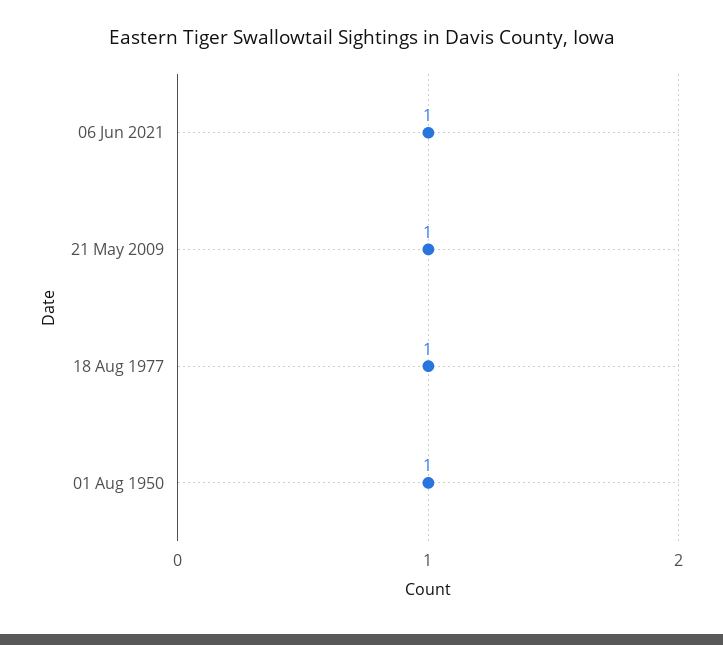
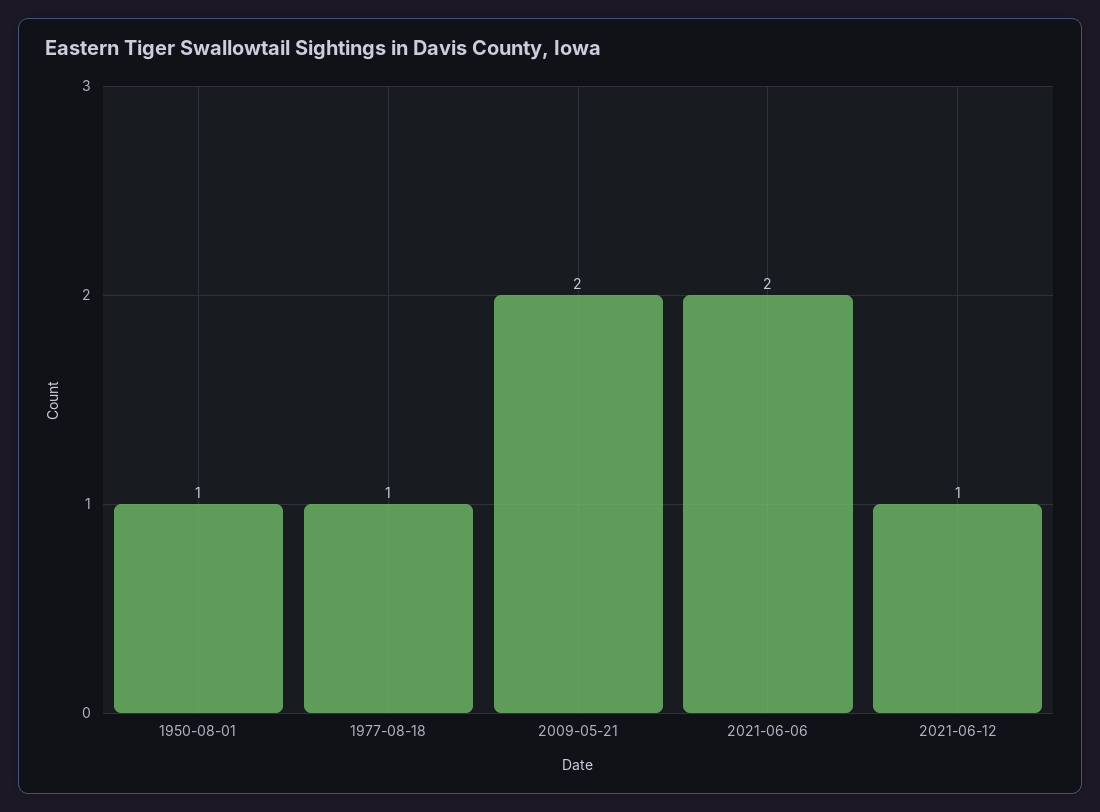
06 Jun 2021: 1 -> 2
21 May 2009: 1 -> 2
2021-06-12: none -> 1

